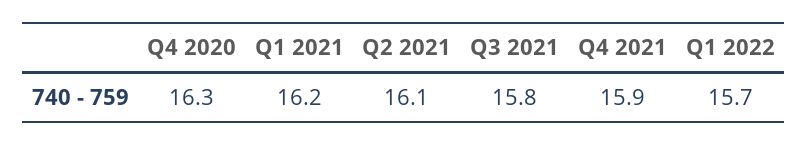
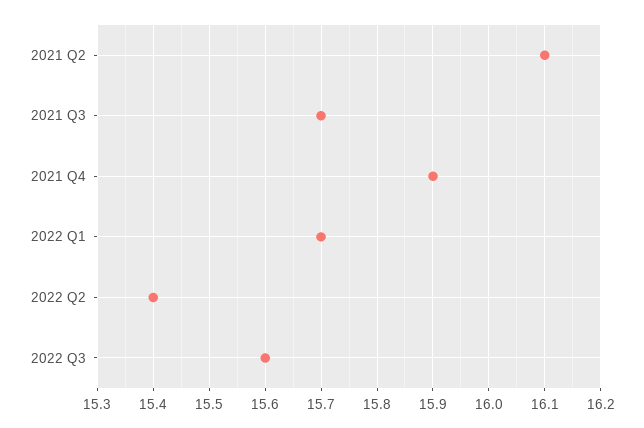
Q4 2020: 16.3 -> none
Q1 2021: 16.2 -> none
Q3 2021: 15.8 -> 15.7
2022 Q2: none -> 15.4
2022 Q3: none -> 15.6

